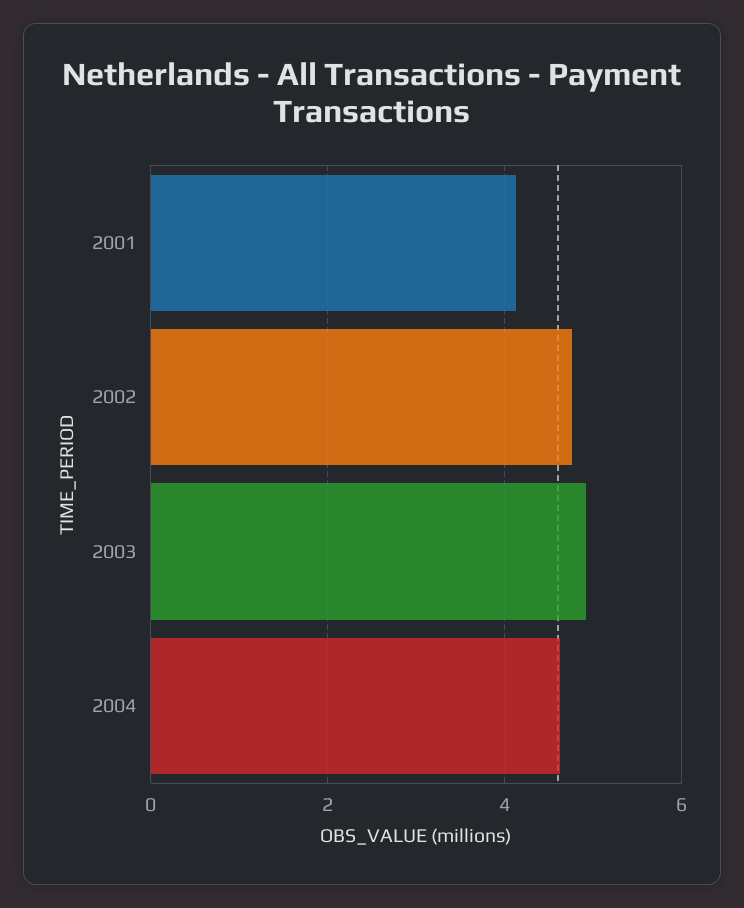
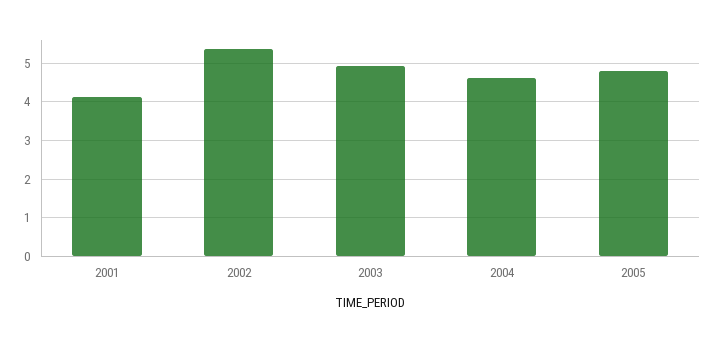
2002: 4.8 -> 5.4
2005: none -> 4.8

